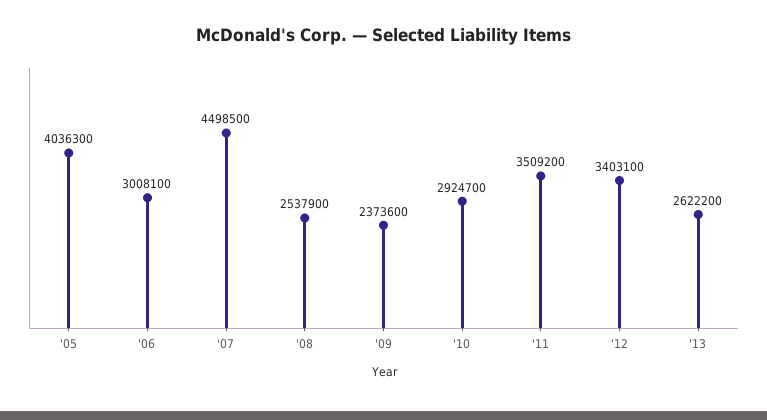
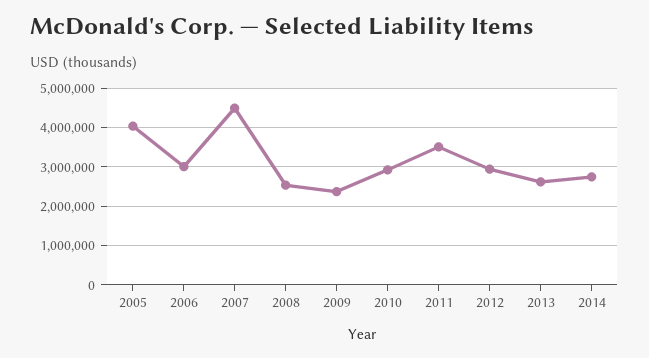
'12: 3403100 -> 3000000
2014: none -> 2800000

